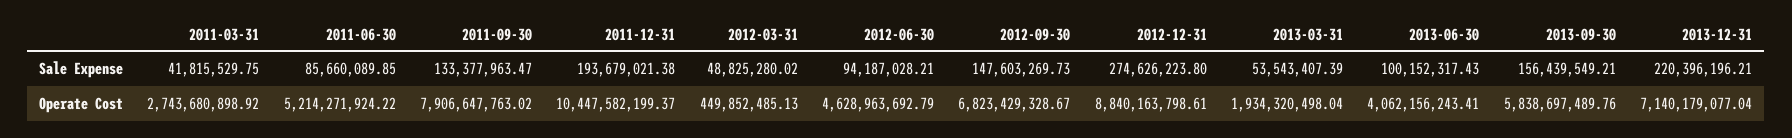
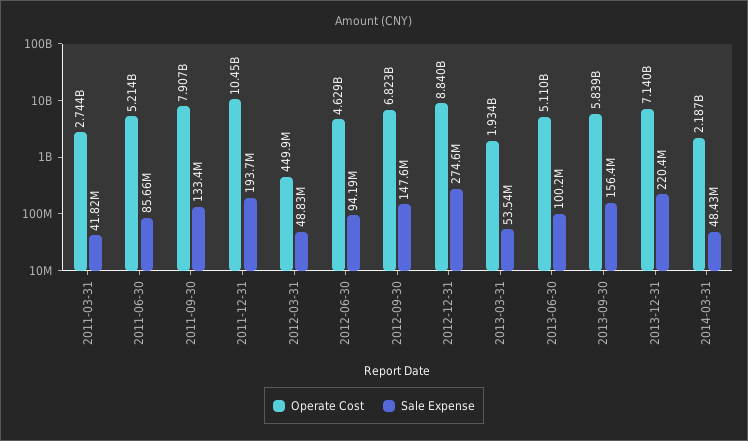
Operate Cost, 2013-06-30: 4062156243.41 -> 5110000000
Operate Cost, 2014-03-31: none -> 2187000000
Sale Expense, 2014-03-31: none -> 48430000

